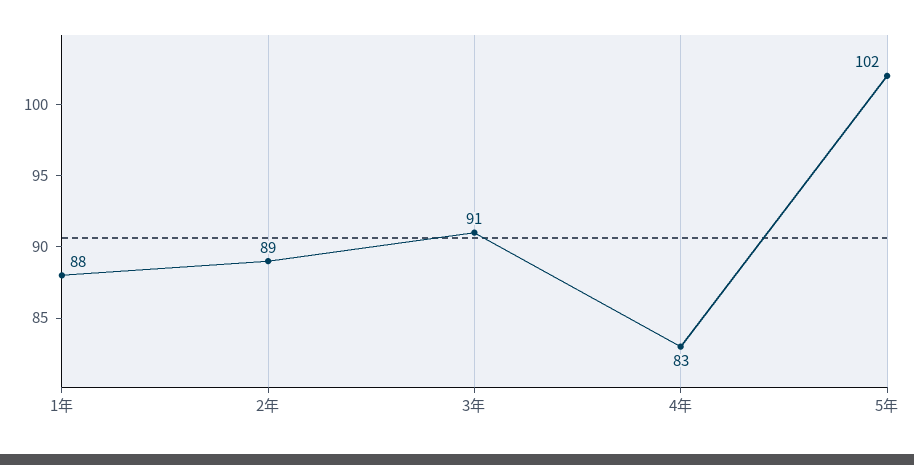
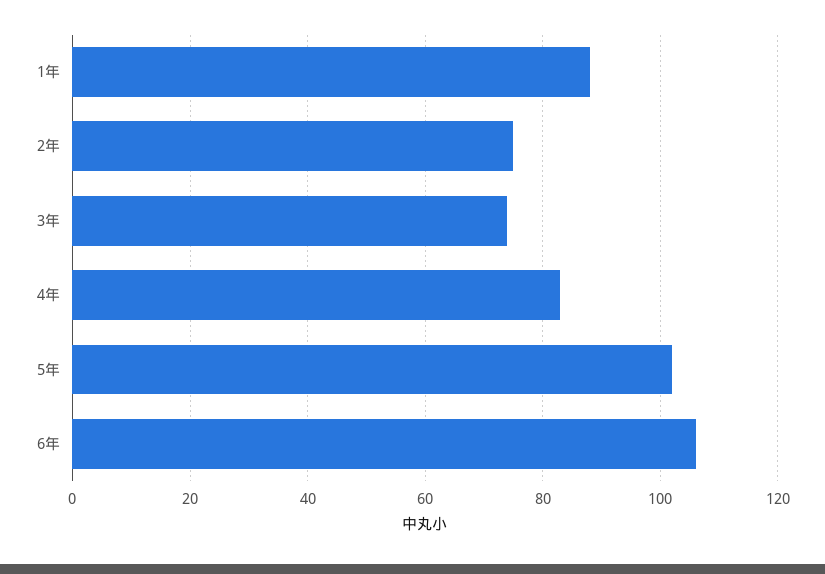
2年: 89 -> 75
3年: 91 -> 75
6年: none -> 105

